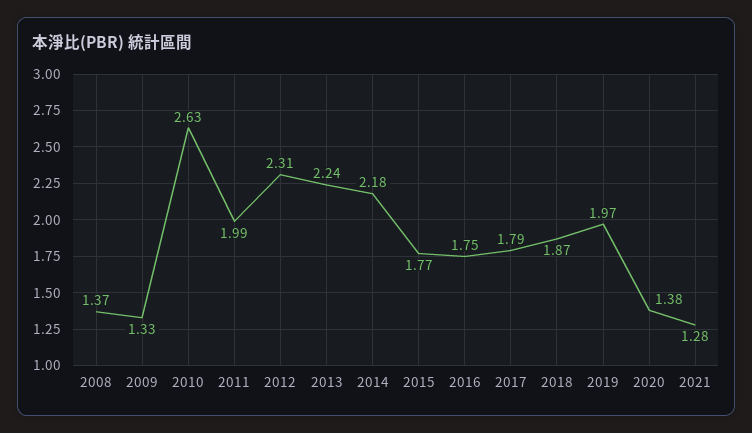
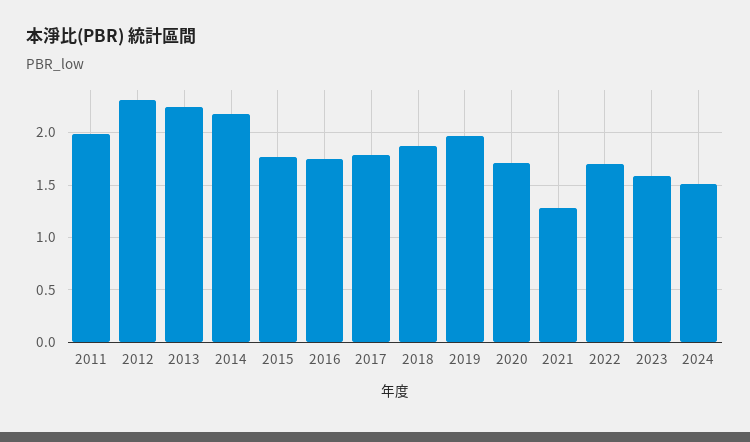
2008: 1.37 -> none
2009: 1.33 -> none
2010: 2.63 -> none
2020: 1.38 -> 1.7
2022: none -> 1.7
2023: none -> 1.6
2024: none -> 1.5

